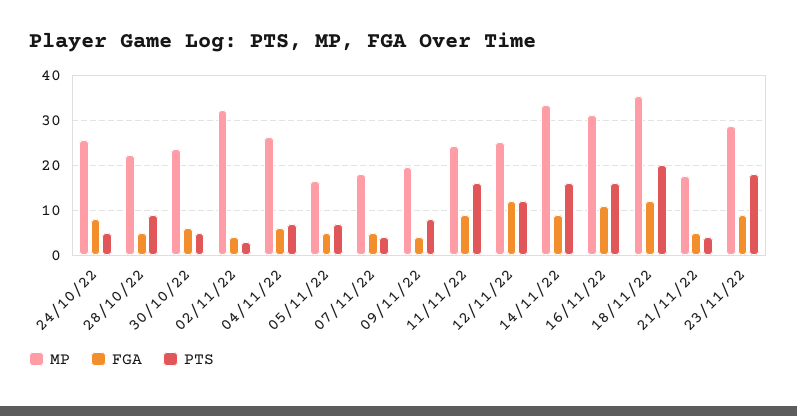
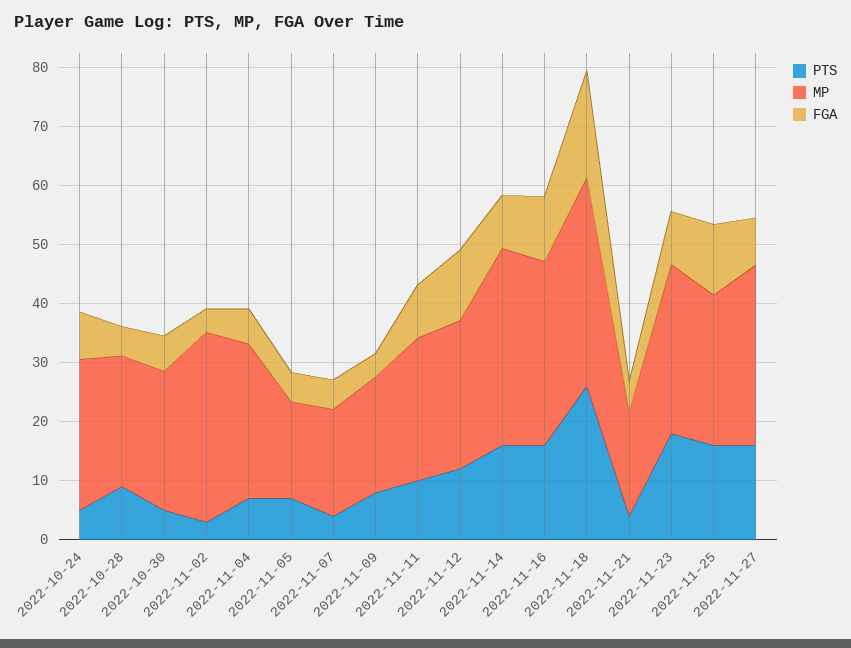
PTS, 11/11/22: 16 -> 10
FGA, 18/11/22: 12 -> 18
PTS, 18/11/22: 20 -> 26
PTS, 2022-11-25: none -> 16
MP, 2022-11-25: none -> 26
FGA, 2022-11-25: none -> 12
PTS, 2022-11-27: none -> 16
MP, 2022-11-27: none -> 30
FGA, 2022-11-27: none -> 8

